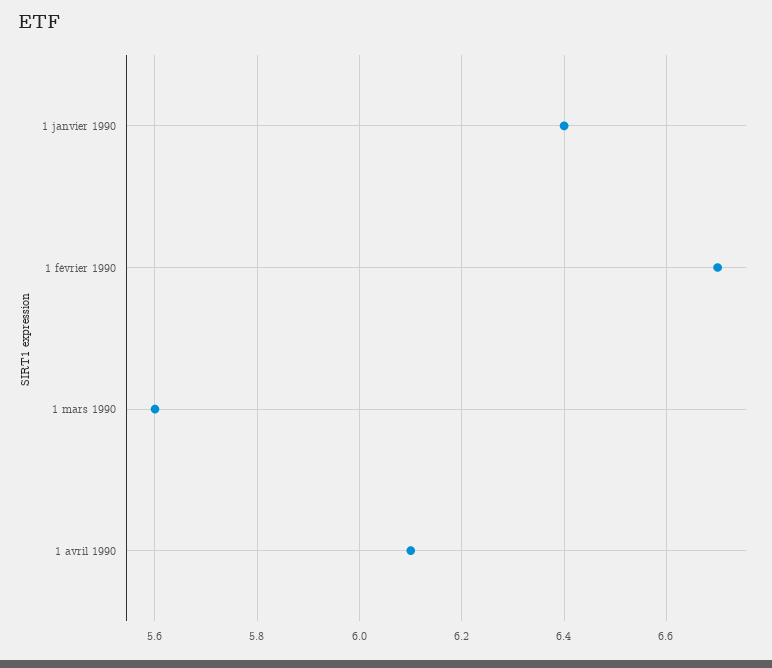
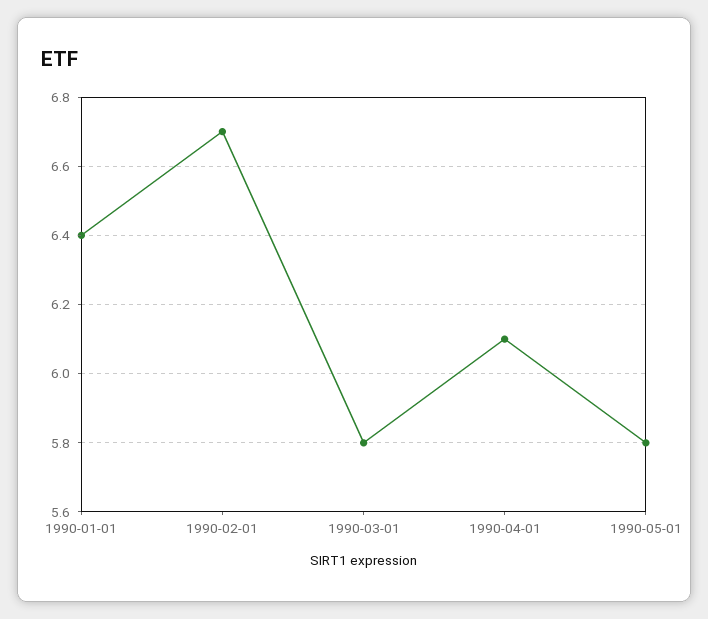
1 mars 1990: 5.6 -> 5.8
1990-05-01: none -> 5.8

